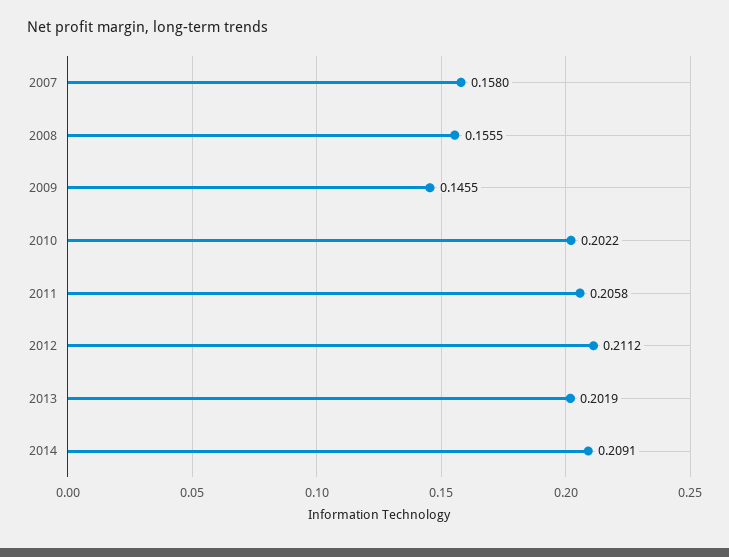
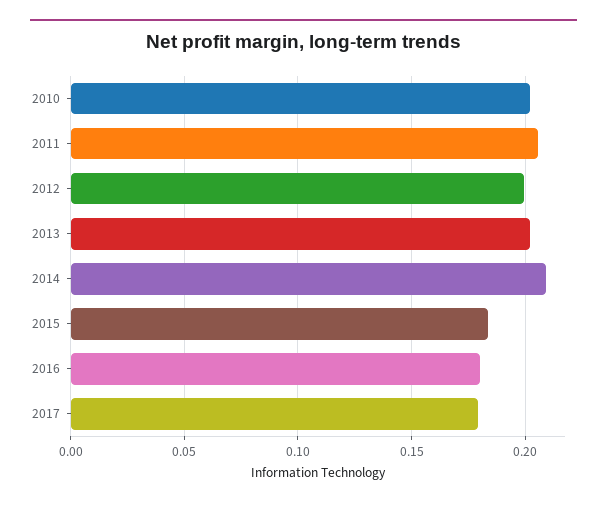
2007: 0.158 -> none
2008: 0.1555 -> none
2009: 0.1455 -> none
2012: 0.2112 -> 0.2
2015: none -> 0.185
2016: none -> 0.18
2017: none -> 0.18

